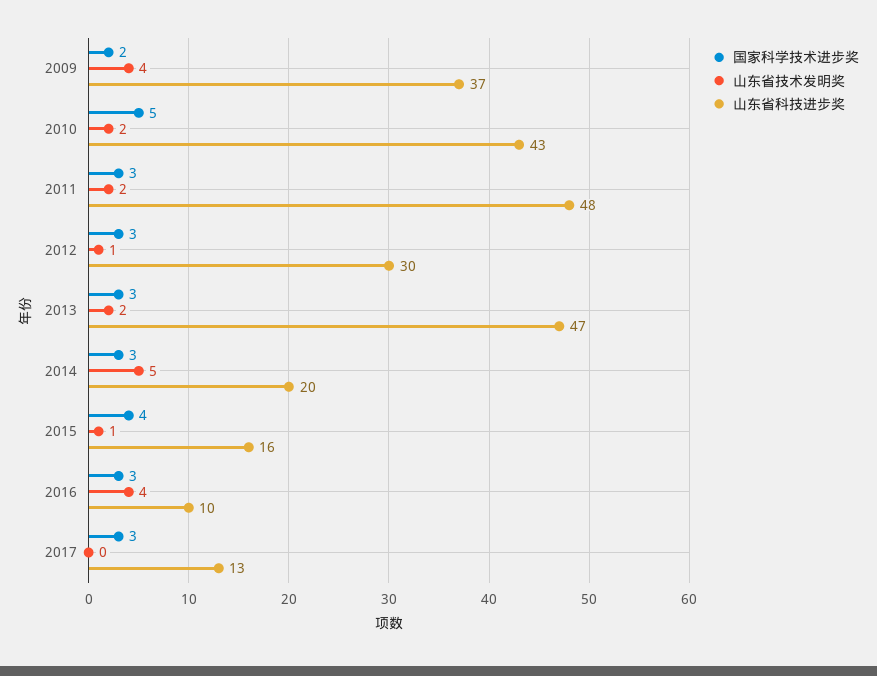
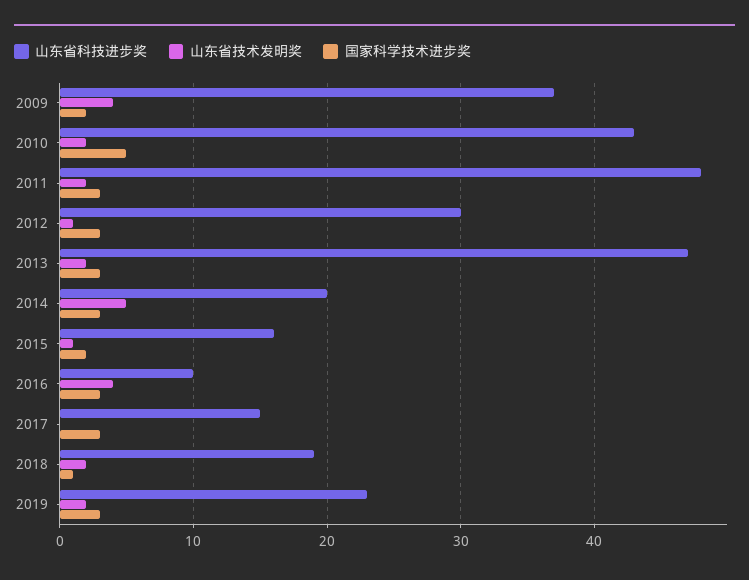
国家科学技术进步奖, 2015: 4 -> 2
山东省科技进步奖, 2017: 13 -> 15
山东省科技进步奖, 2018: none -> 19
山东省技术发明奖, 2018: none -> 2
国家科学技术进步奖, 2018: none -> 1
山东省科技进步奖, 2019: none -> 23
山东省技术发明奖, 2019: none -> 2
国家科学技术进步奖, 2019: none -> 3

